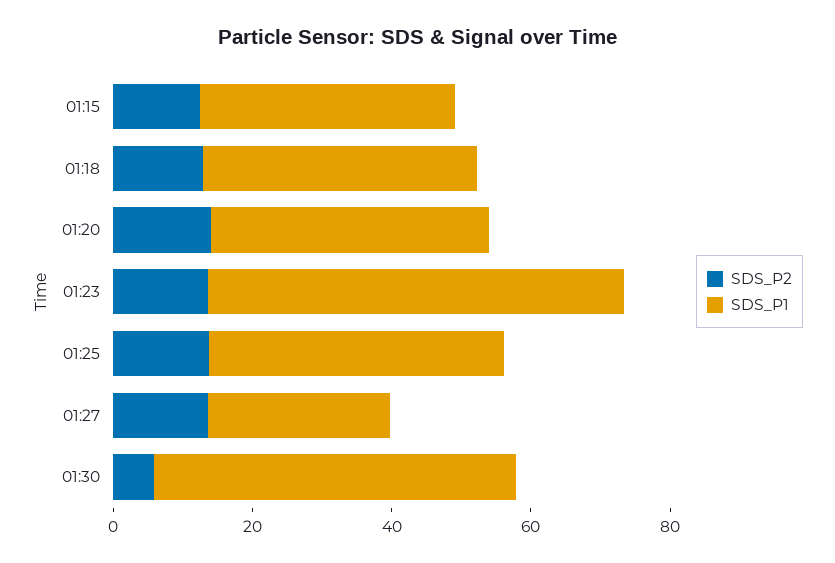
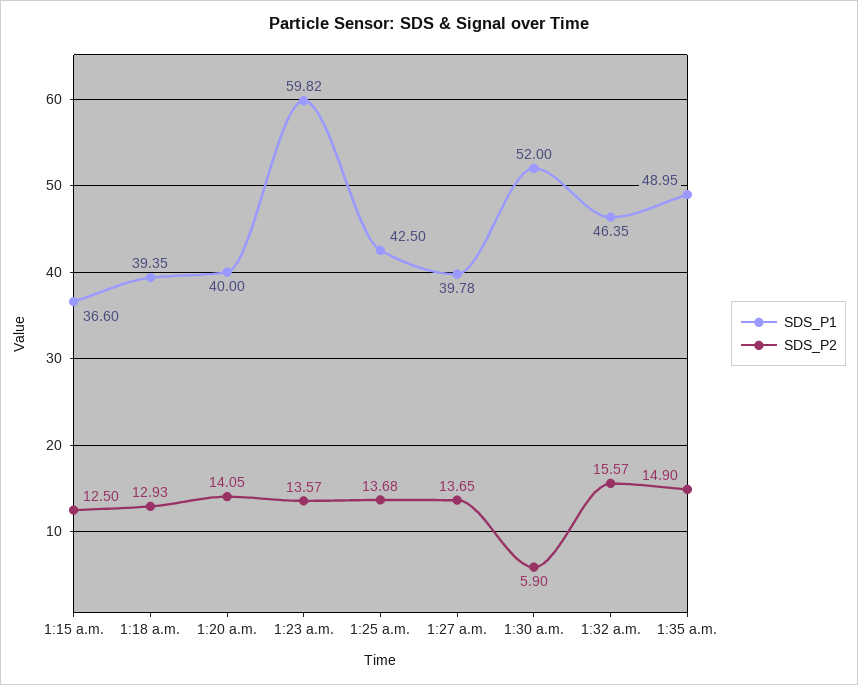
SDS_P1, 01:27: 25 -> 39.78
SDS_P1, 1:32 a.m.: none -> 46.35
SDS_P2, 1:32 a.m.: none -> 15.57
SDS_P1, 1:35 a.m.: none -> 48.95
SDS_P2, 1:35 a.m.: none -> 14.9

